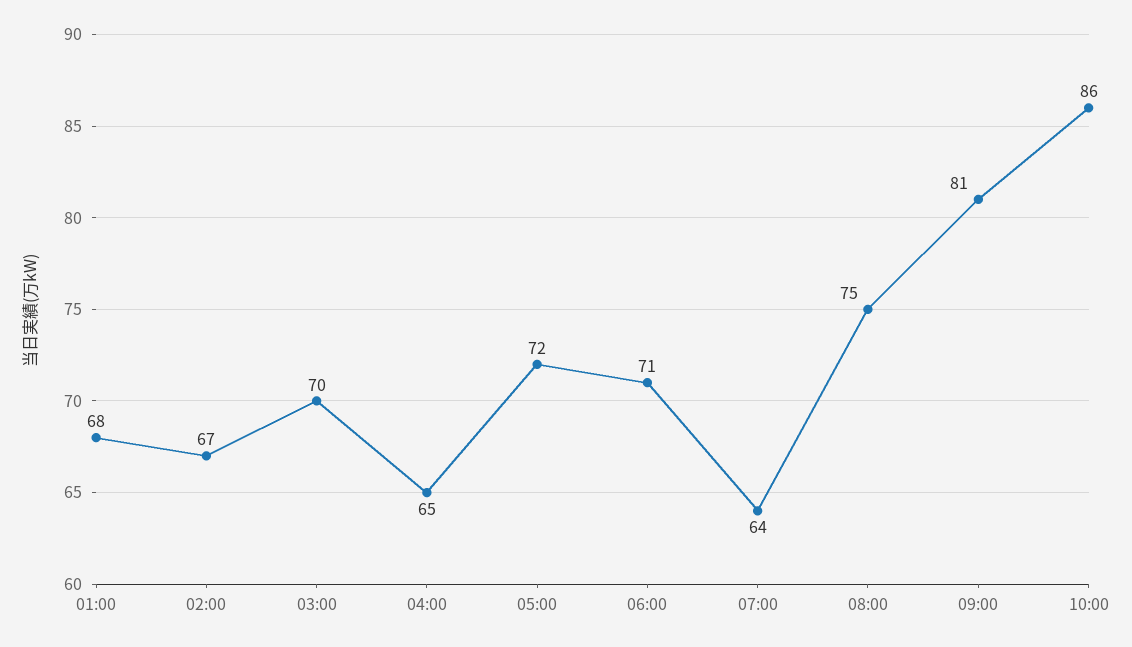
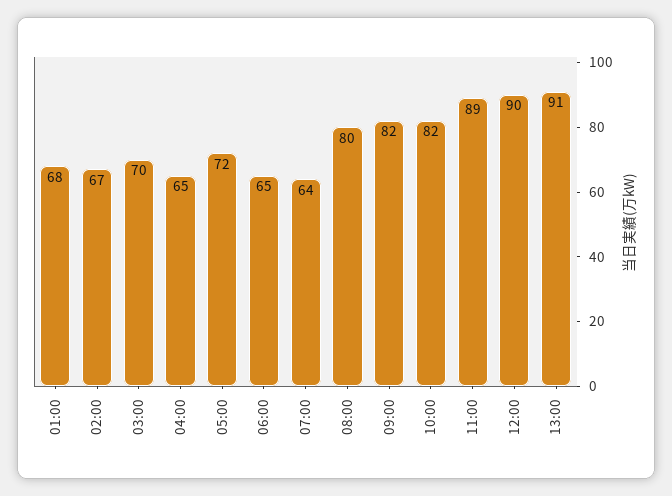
06:00: 71 -> 65
08:00: 75 -> 80
09:00: 81 -> 82
10:00: 86 -> 82
11:00: none -> 89
12:00: none -> 90
13:00: none -> 91

